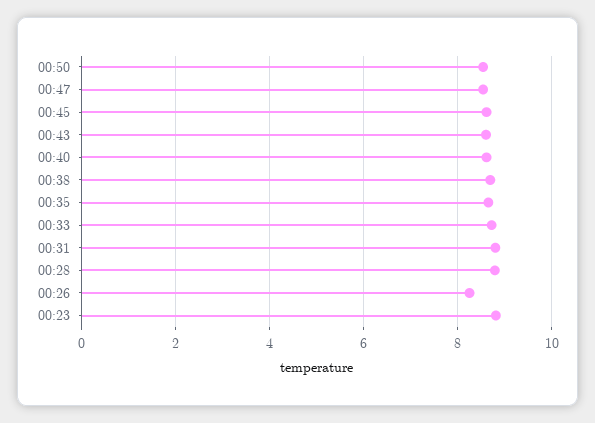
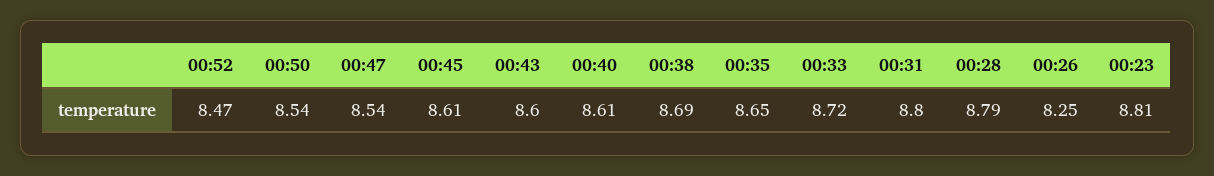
00:52: none -> 8.47

